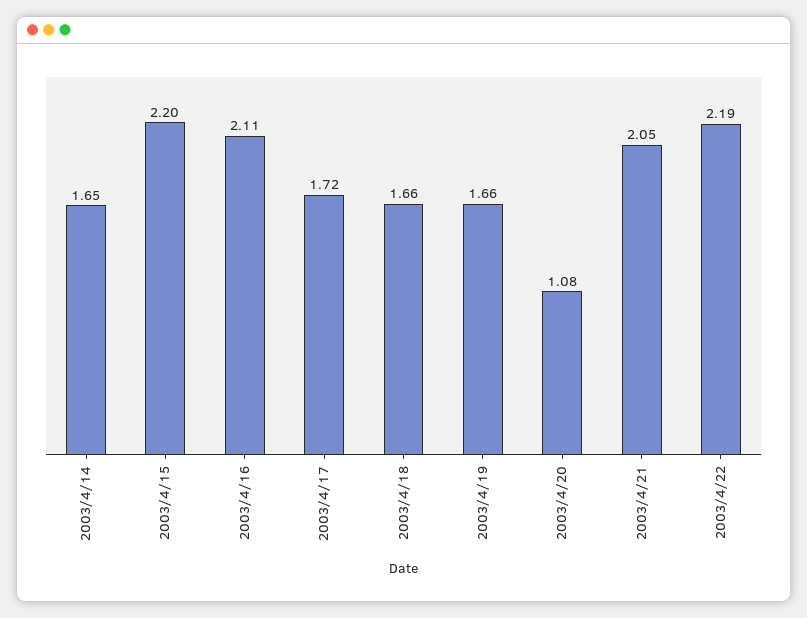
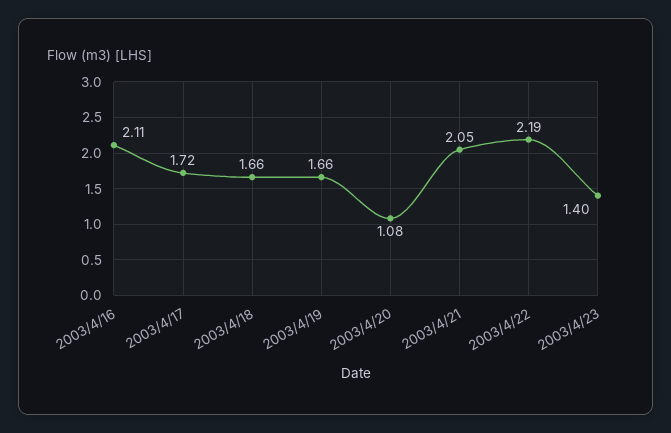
2003/4/14: 1.65 -> none
2003/4/15: 2.2 -> none
2003/4/23: none -> 1.4

